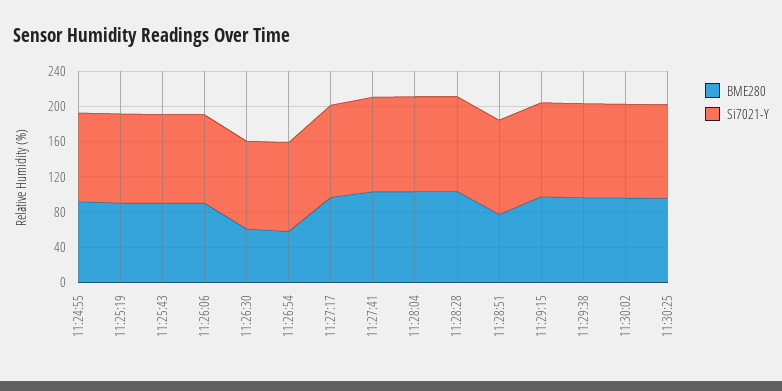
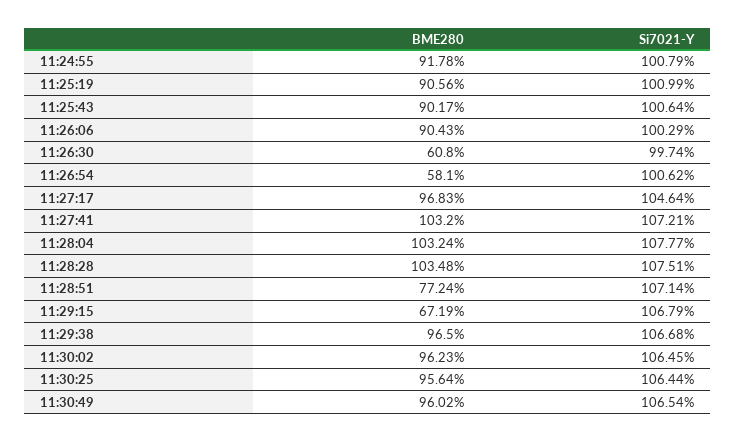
BME280, 11:29:15: 100 -> 67.19
BME280, 11:30:49: none -> 96.02
Si7021-Y, 11:30:49: none -> 106.54

